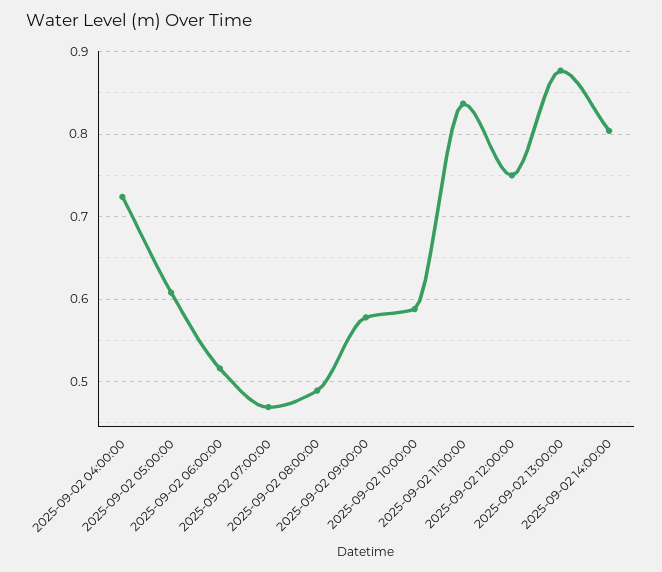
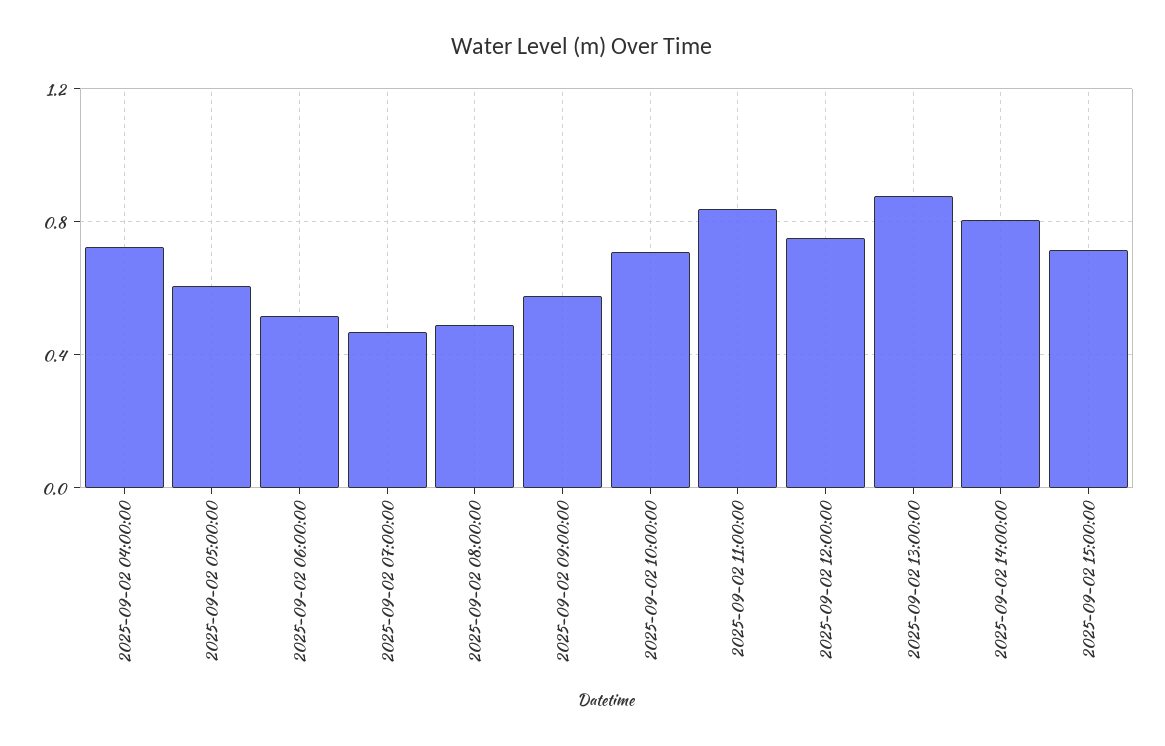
2025-09-02 10:00:00: 0.59 -> 0.7
2025-09-02 15:00:00: none -> 0.7

